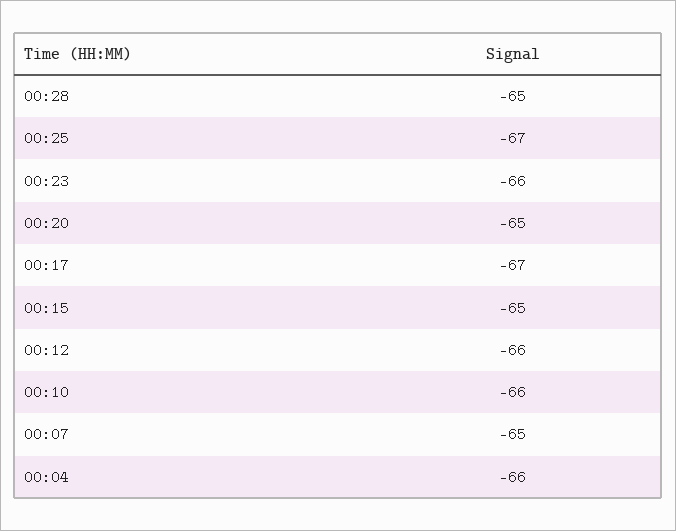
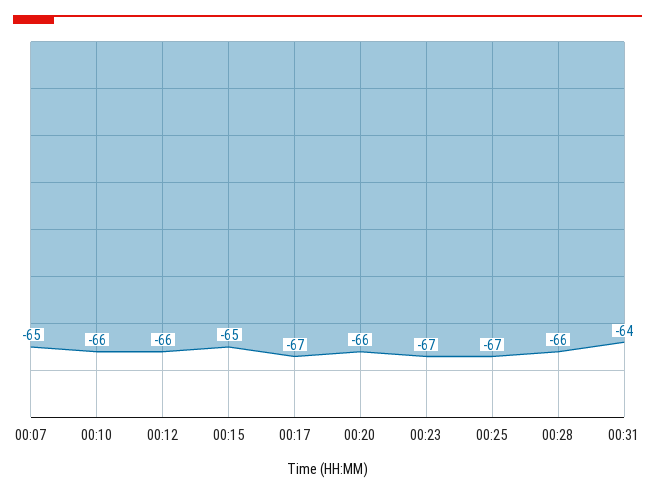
00:28: -65 -> -66
00:23: -66 -> -67
00:20: -65 -> -66
00:04: -66 -> none
00:31: none -> -64

